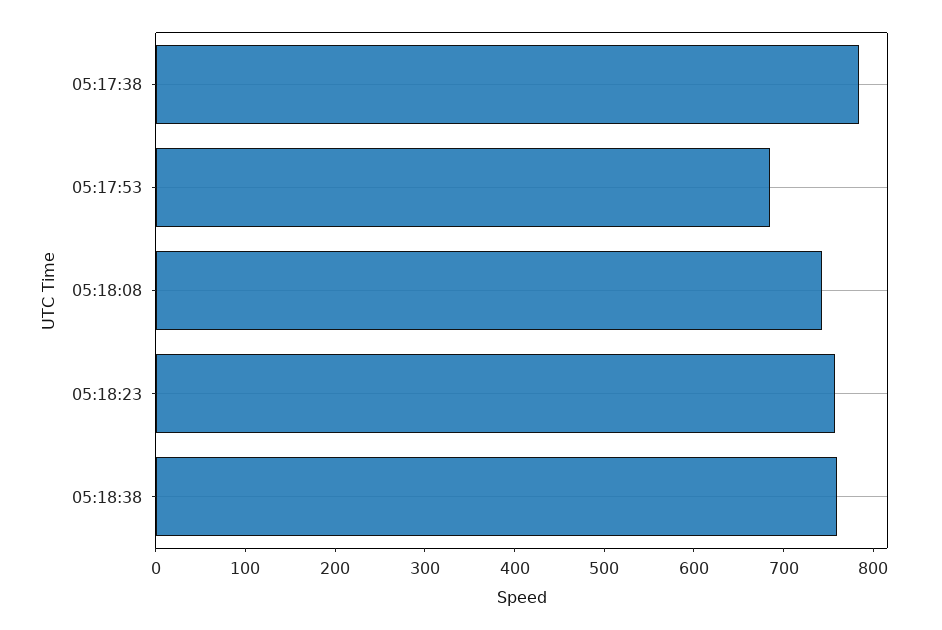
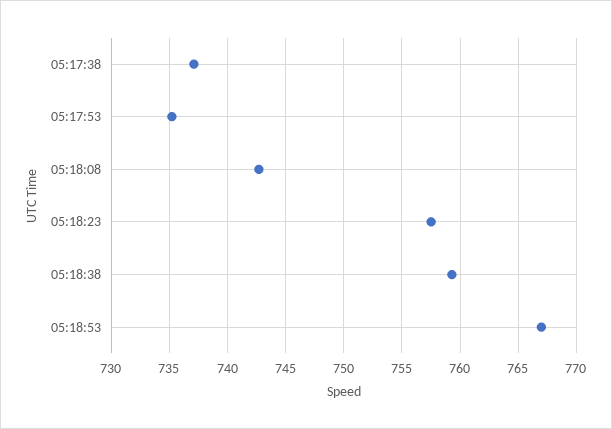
05:17:38: 780 -> 737
05:17:53: 680 -> 735
05:18:53: none -> 767

